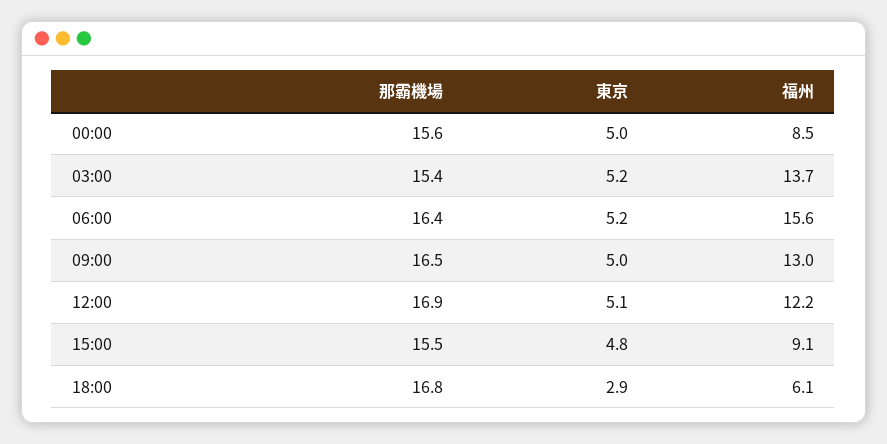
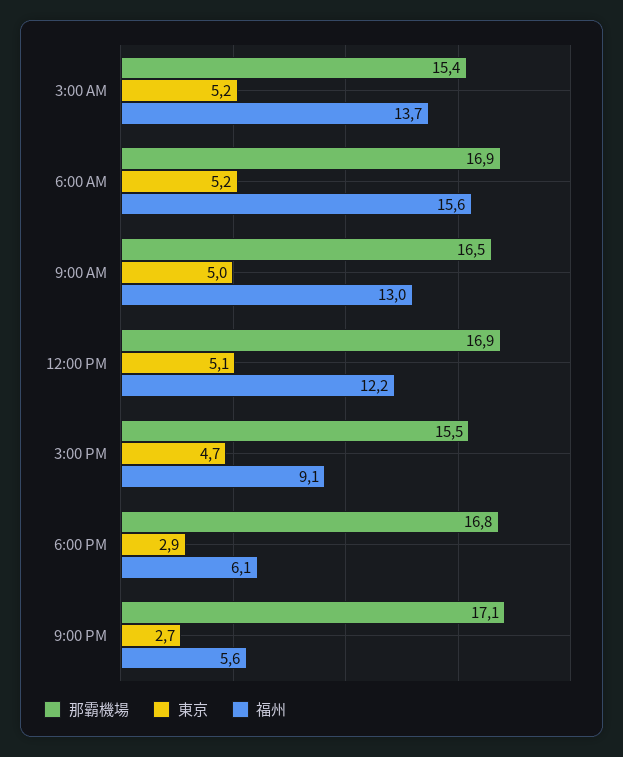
那霸機場, 00:00: 15.6 -> none
東京, 00:00: 5 -> none
福州, 00:00: 8.5 -> none
那霸機場, 06:00: 16.4 -> 16.9
東京, 15:00: 4.8 -> 4.7
那霸機場, 9:00 PM: none -> 17.1
東京, 9:00 PM: none -> 2.7
福州, 9:00 PM: none -> 5.6

